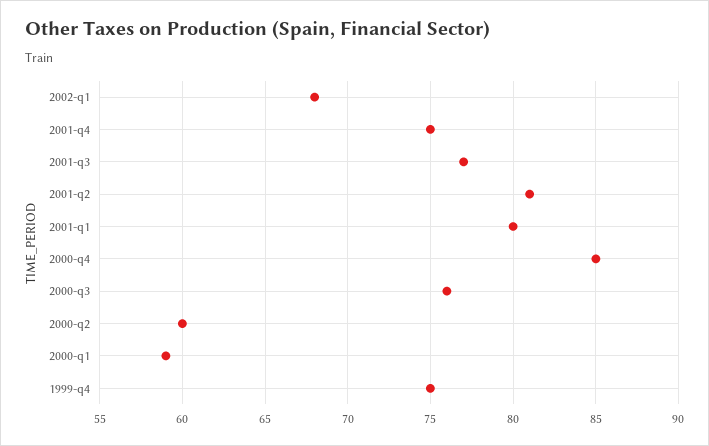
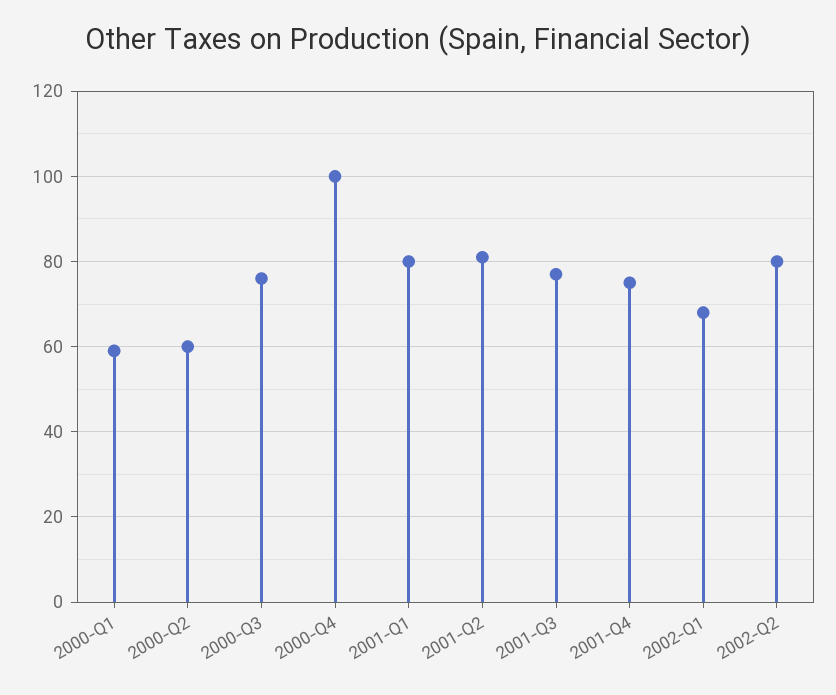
2000-q4: 85 -> 100
1999-q4: 75 -> none
2002-Q2: none -> 80

